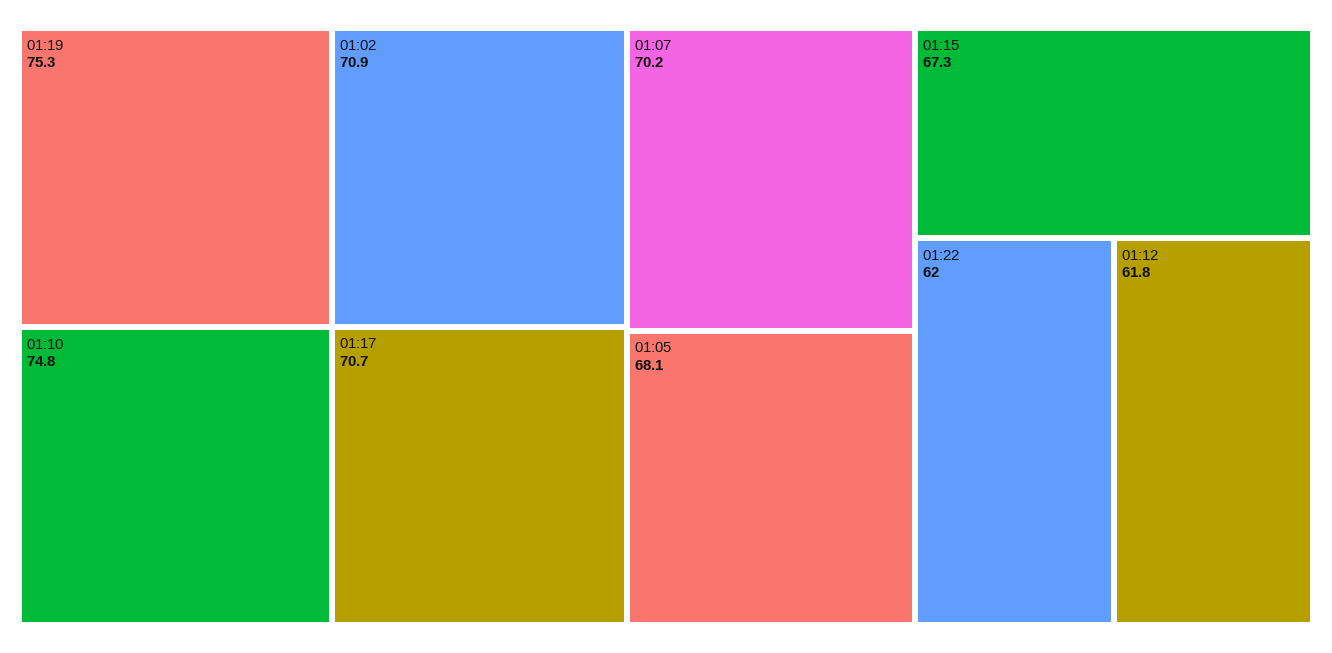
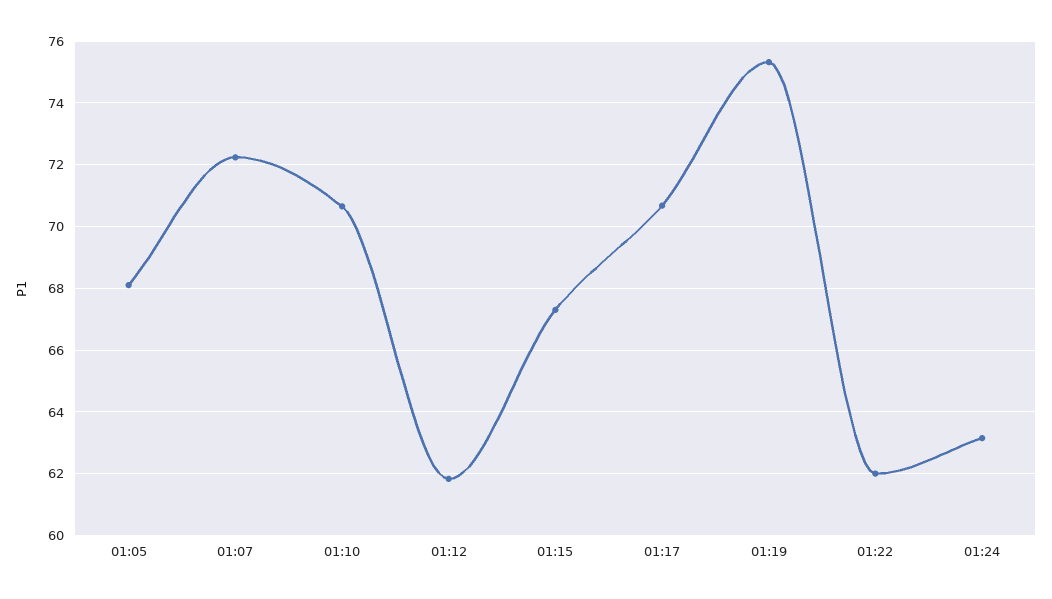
01:10: 74.8 -> 70.6
01:02: 70.9 -> none
01:07: 70.2 -> 72.2
01:24: none -> 63.2

